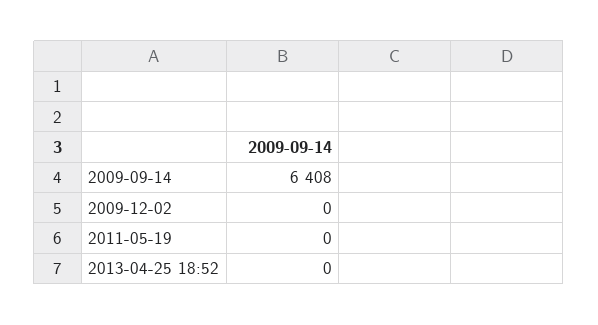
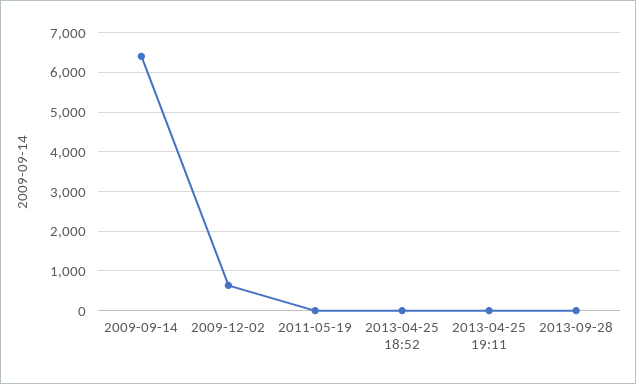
2009-12-02: 0 -> 600
2013-04-25 19:11: none -> 0
2013-09-28: none -> 0

